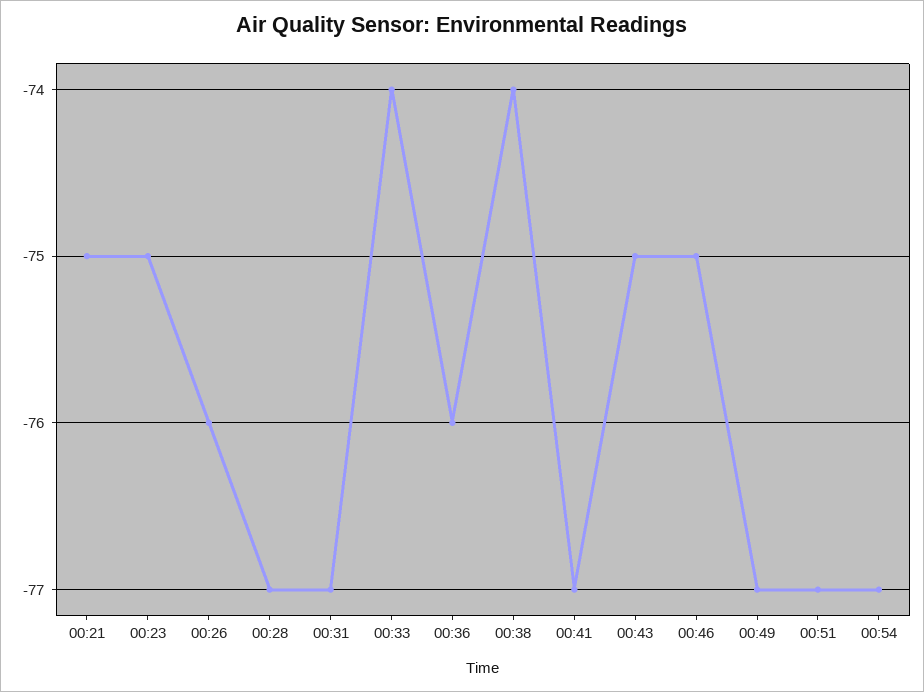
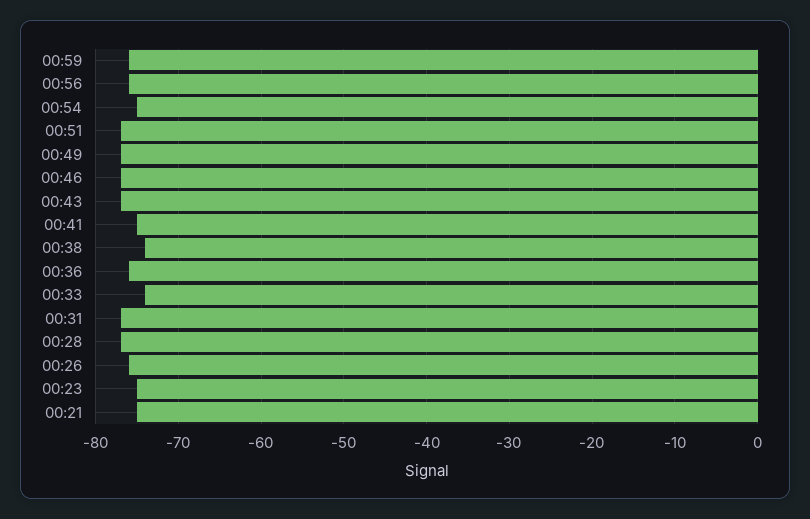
00:41: -77 -> -75
00:43: -75 -> -77
00:46: -75 -> -77
00:54: -77 -> -75
00:59: none -> -76
00:56: none -> -76

